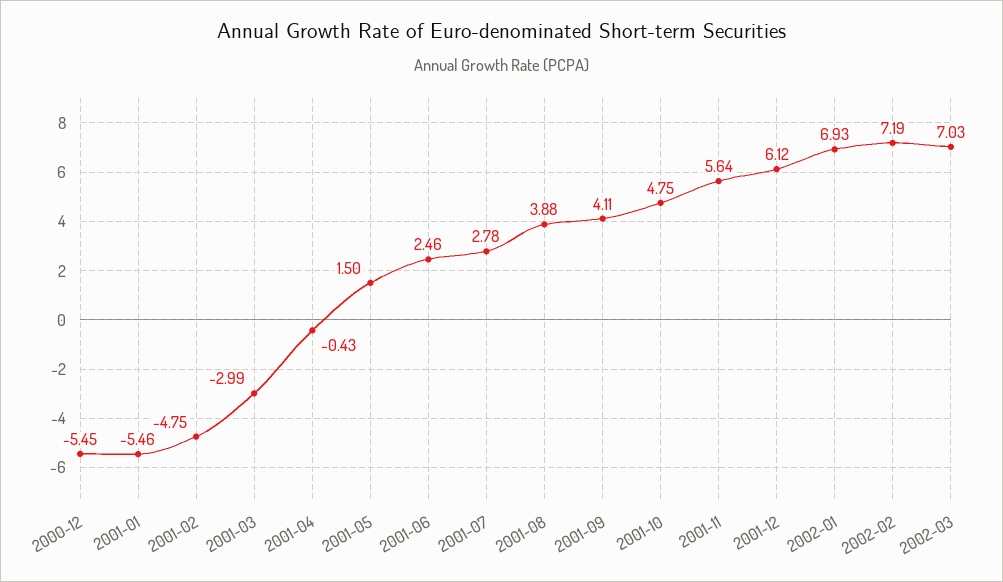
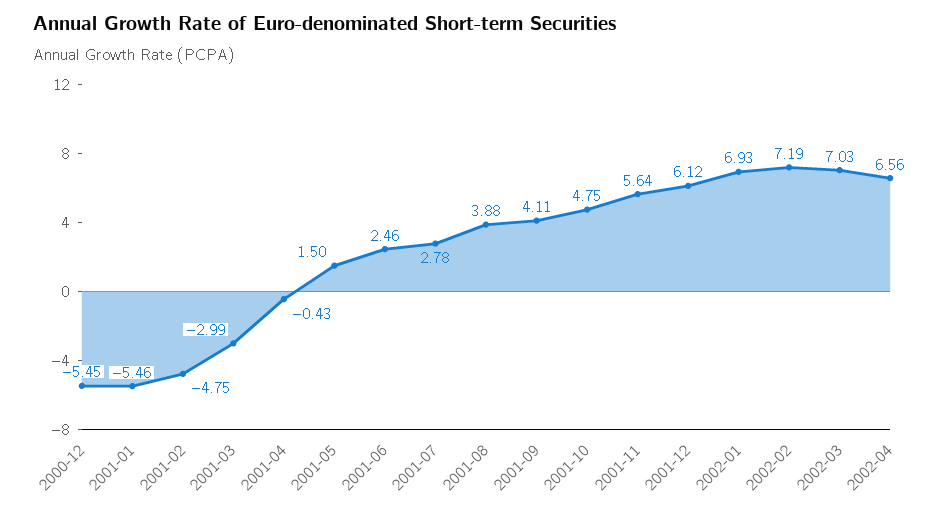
2002-04: none -> 6.56

